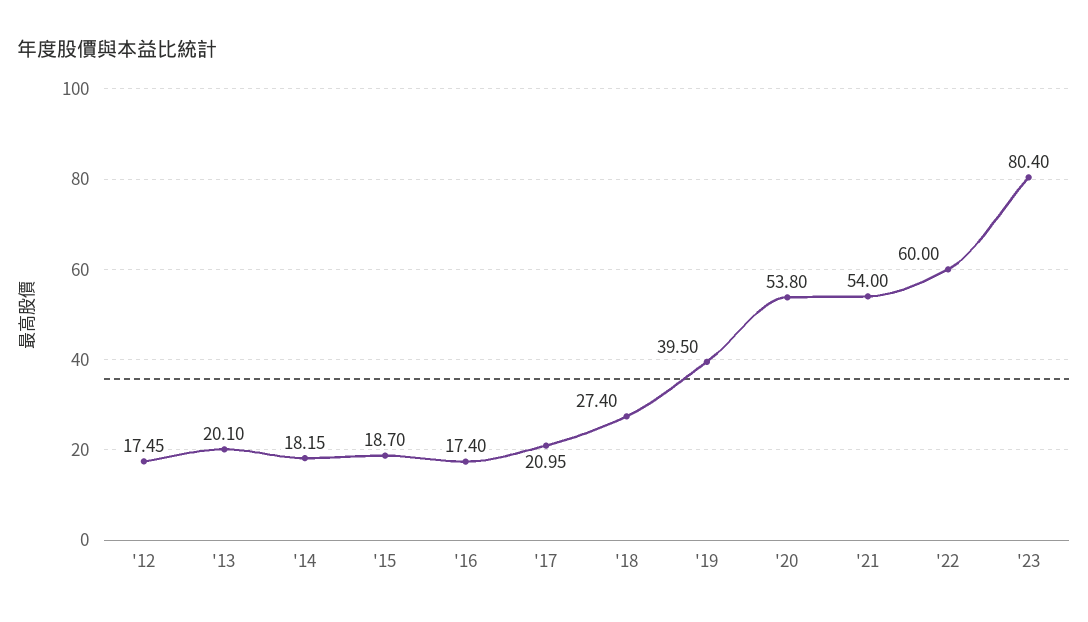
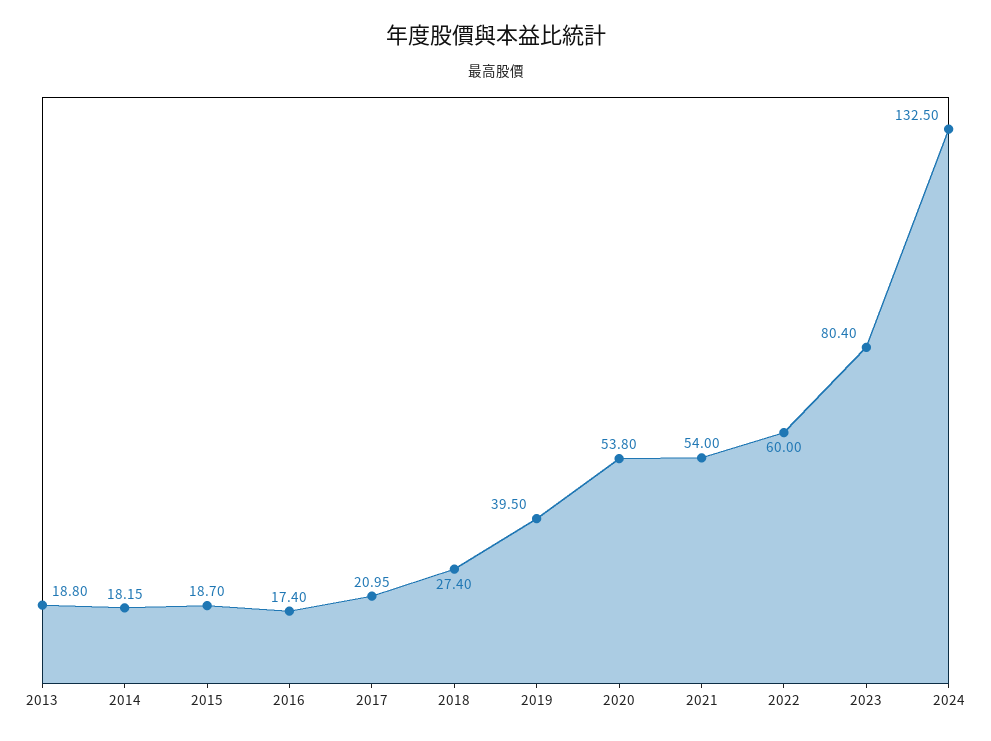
'12: 17.45 -> none
'13: 20.1 -> 18.8
2024: none -> 132.5

